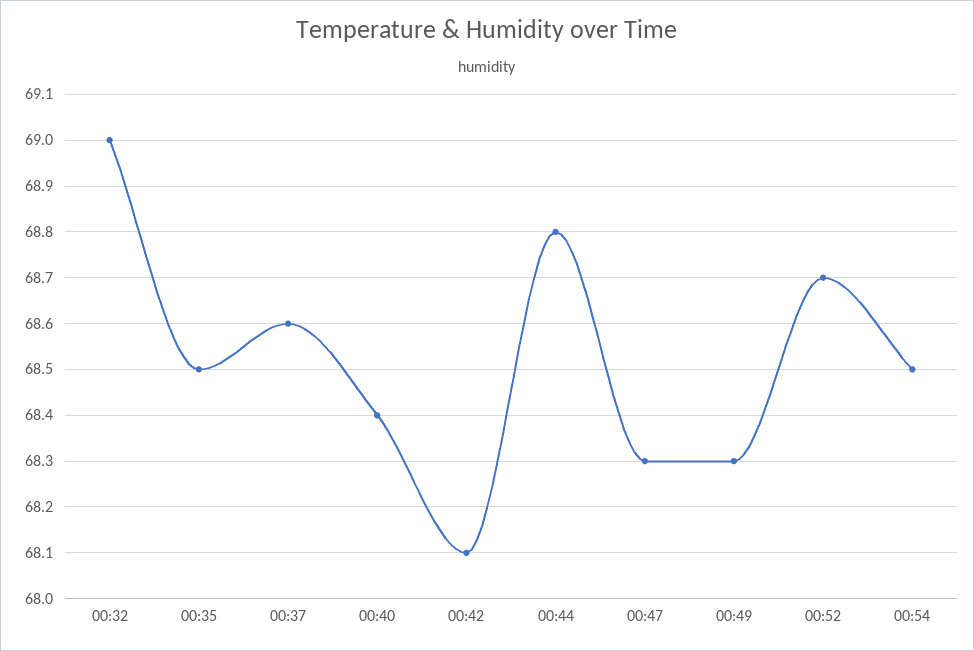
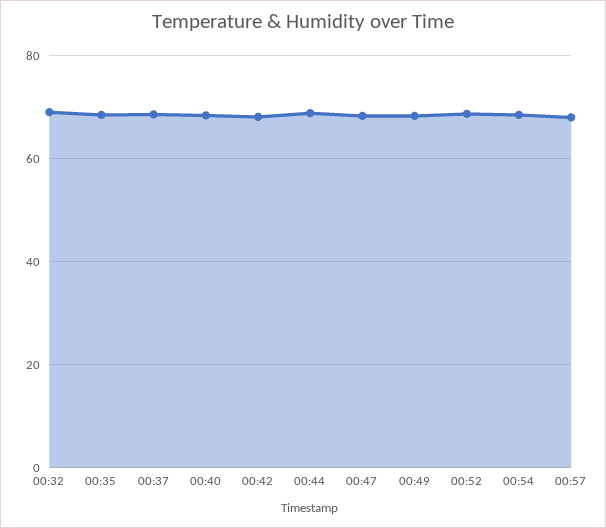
00:57: none -> 68

